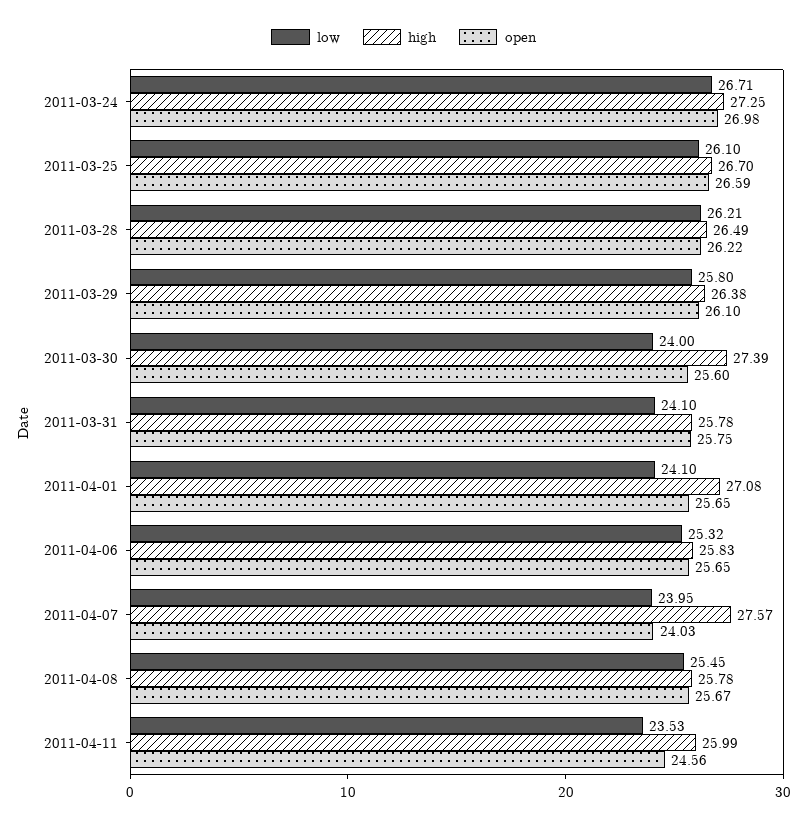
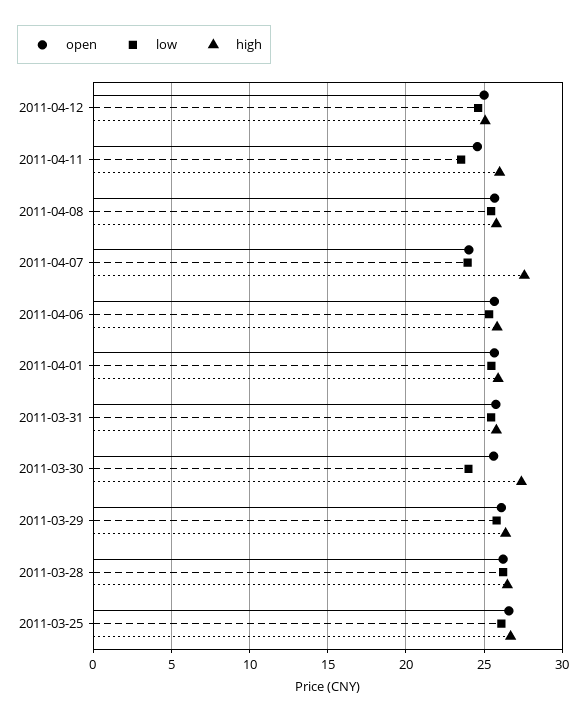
low, 2011-03-24: 26.71 -> none
high, 2011-03-24: 27.25 -> none
open, 2011-03-24: 26.98 -> none
low, 2011-03-31: 24.1 -> 25.5
low, 2011-04-01: 24.1 -> 25.5
high, 2011-04-01: 27.08 -> 26
open, 2011-04-12: none -> 25
low, 2011-04-12: none -> 24.5
high, 2011-04-12: none -> 25

